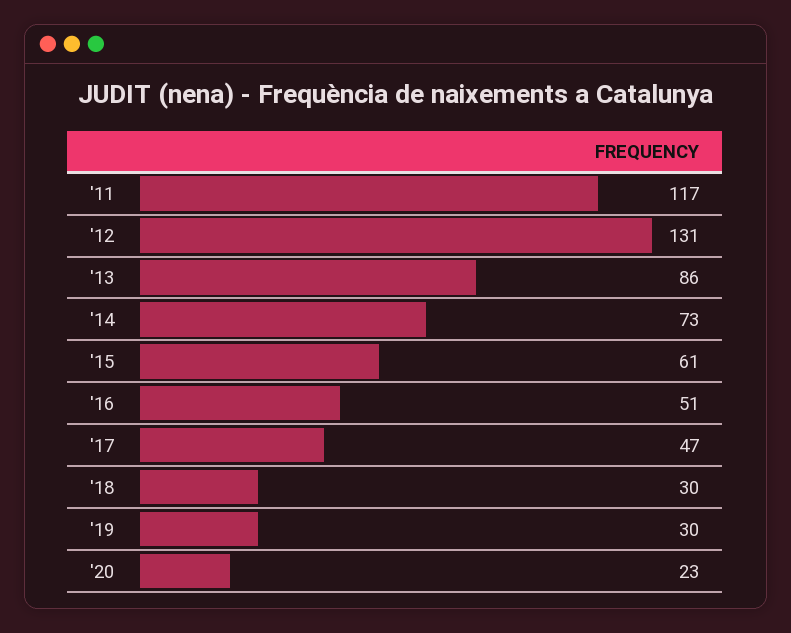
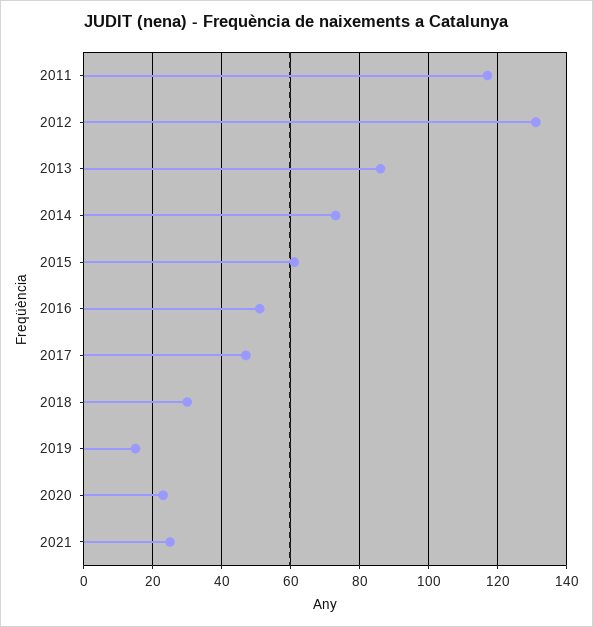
'19: 30 -> 15
2021: none -> 25

